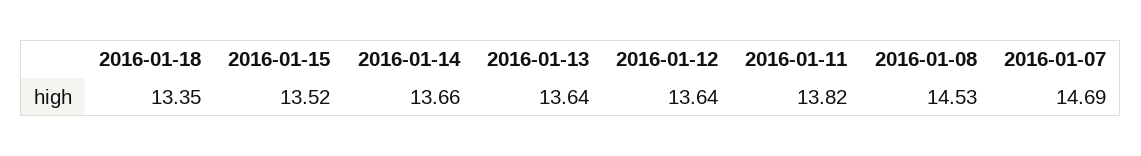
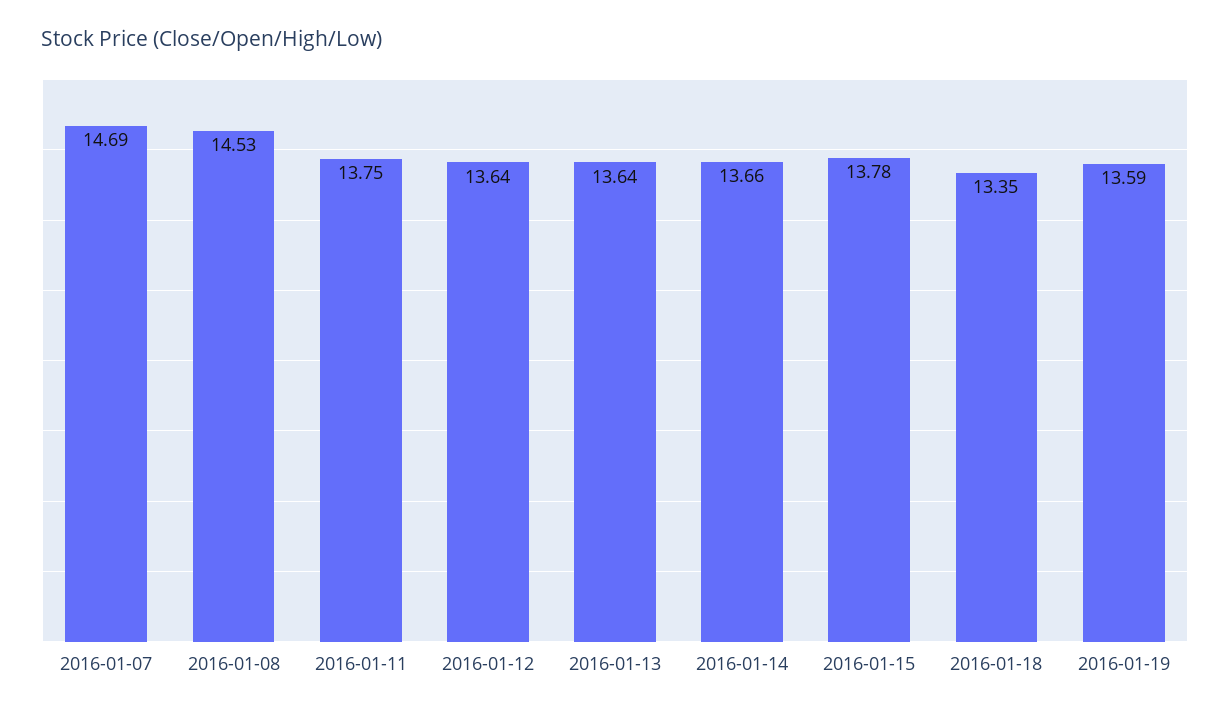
2016-01-15: 13.52 -> 13.78
2016-01-11: 13.82 -> 13.75
2016-01-19: none -> 13.59

